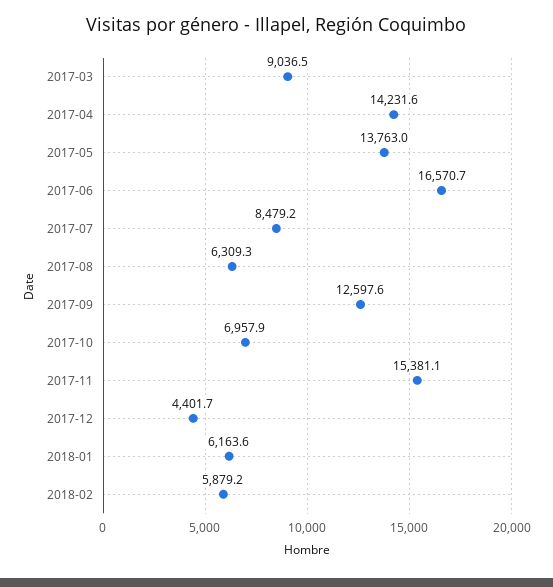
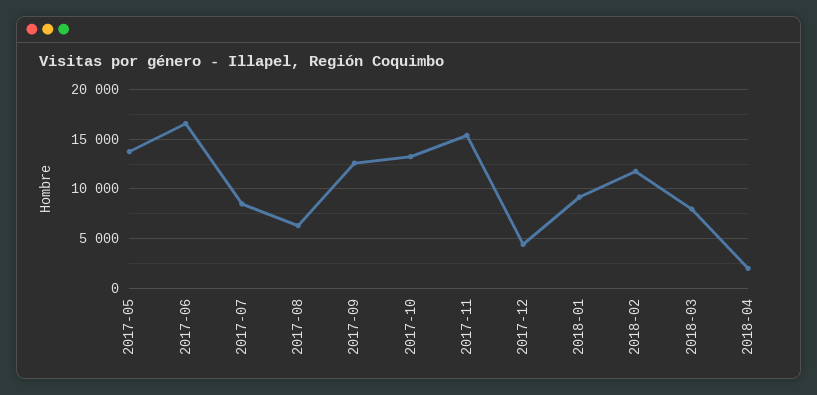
2017-03: 9036.5 -> none
2017-04: 14231.6 -> none
2017-10: 6957.9 -> 13000
2018-01: 6163.6 -> 9000
2018-02: 5879.2 -> 12000
2018-03: none -> 8000
2018-04: none -> 2000

